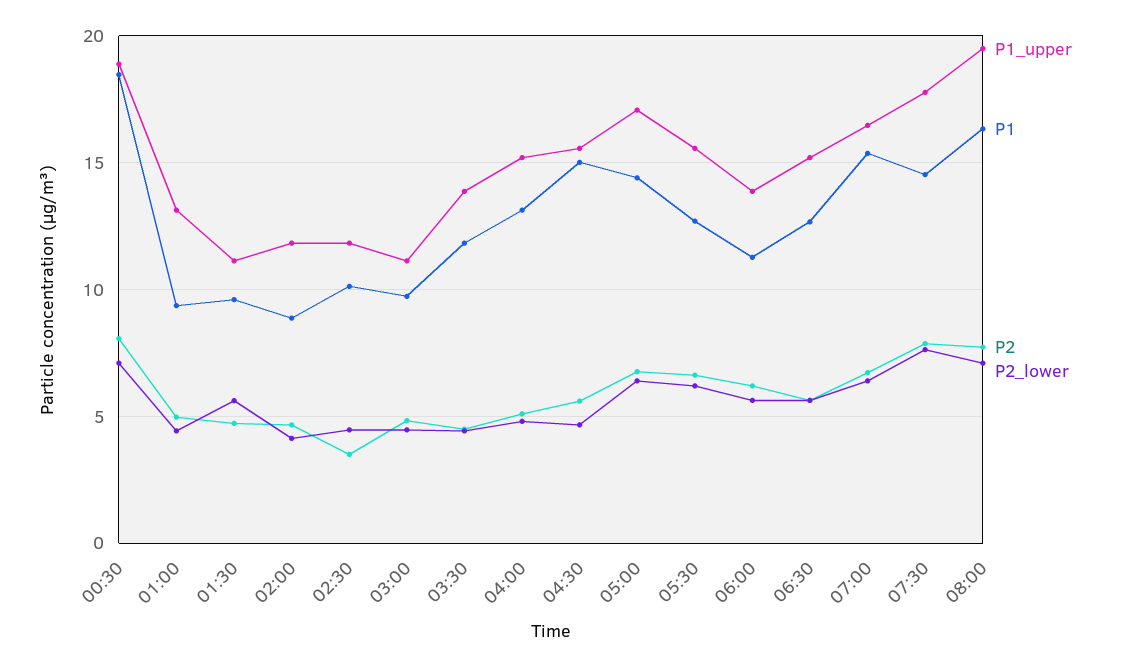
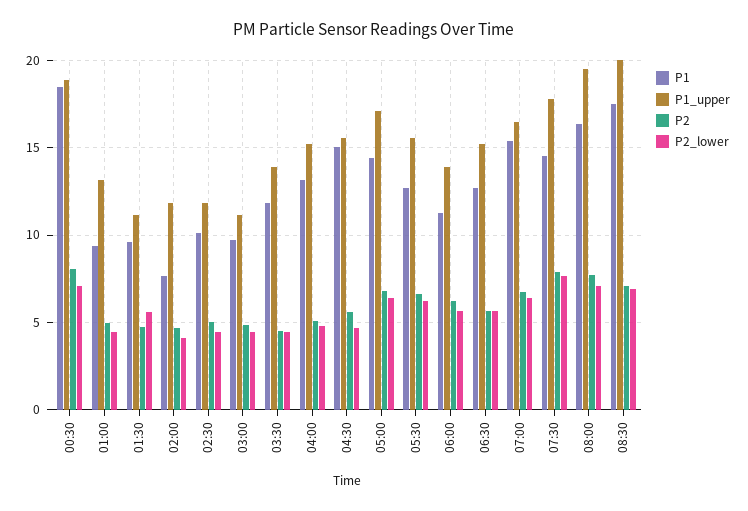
P1, 02:00: 9 -> 7.5
P2, 02:30: 3.5 -> 5
P1, 08:30: none -> 17.5
P1_upper, 08:30: none -> 20
P2, 08:30: none -> 7
P2_lower, 08:30: none -> 7

